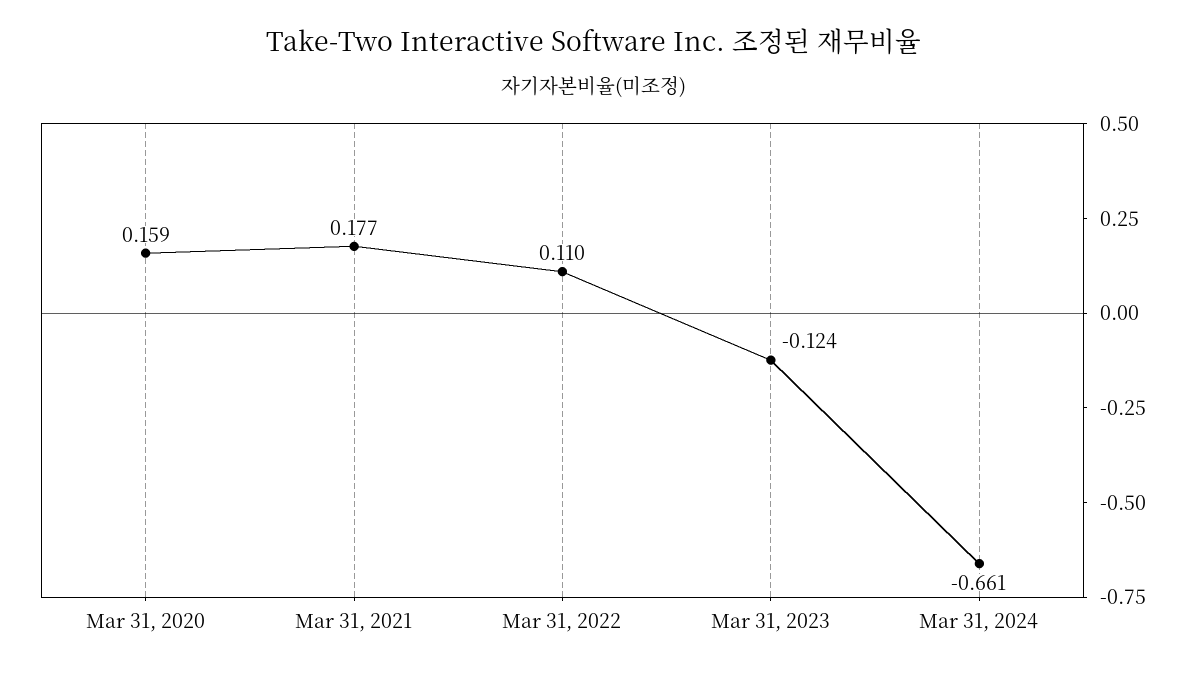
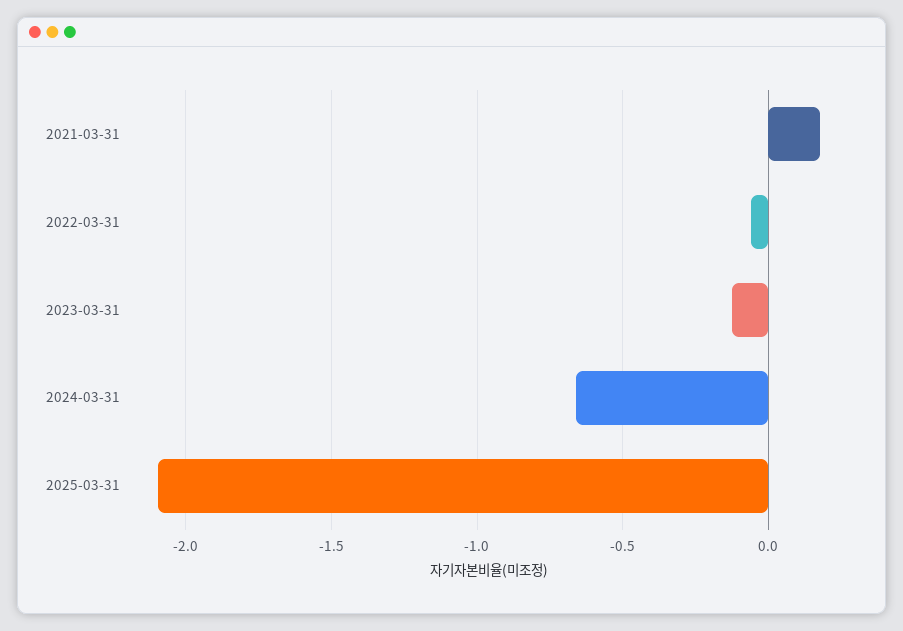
Mar 31, 2020: 0.159 -> none
Mar 31, 2022: 0.11 -> -0.05
2025-03-31: none -> -2.1

